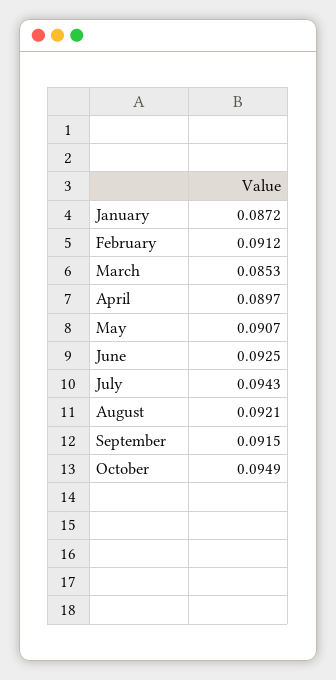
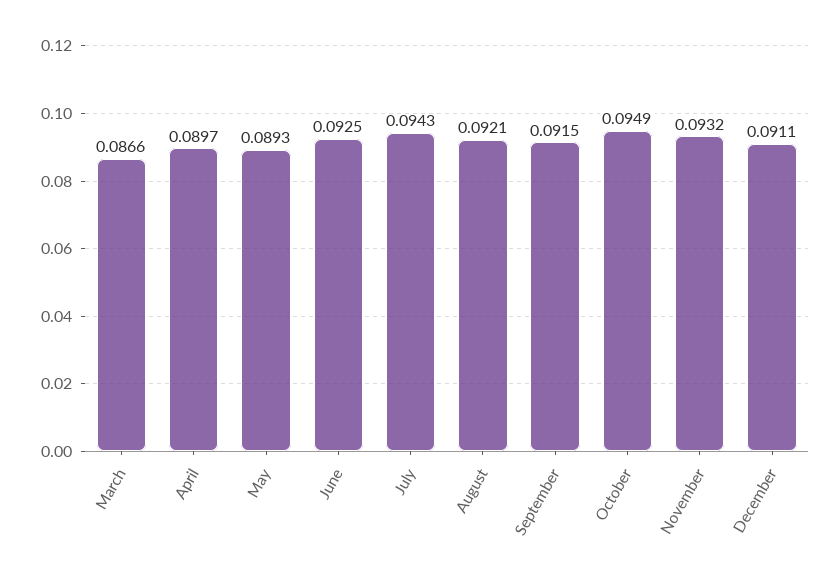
January: 0.0872 -> none
February: 0.0912 -> none
March: 0.0853 -> 0.0866
May: 0.0907 -> 0.0893
November: none -> 0.0932
December: none -> 0.0911

